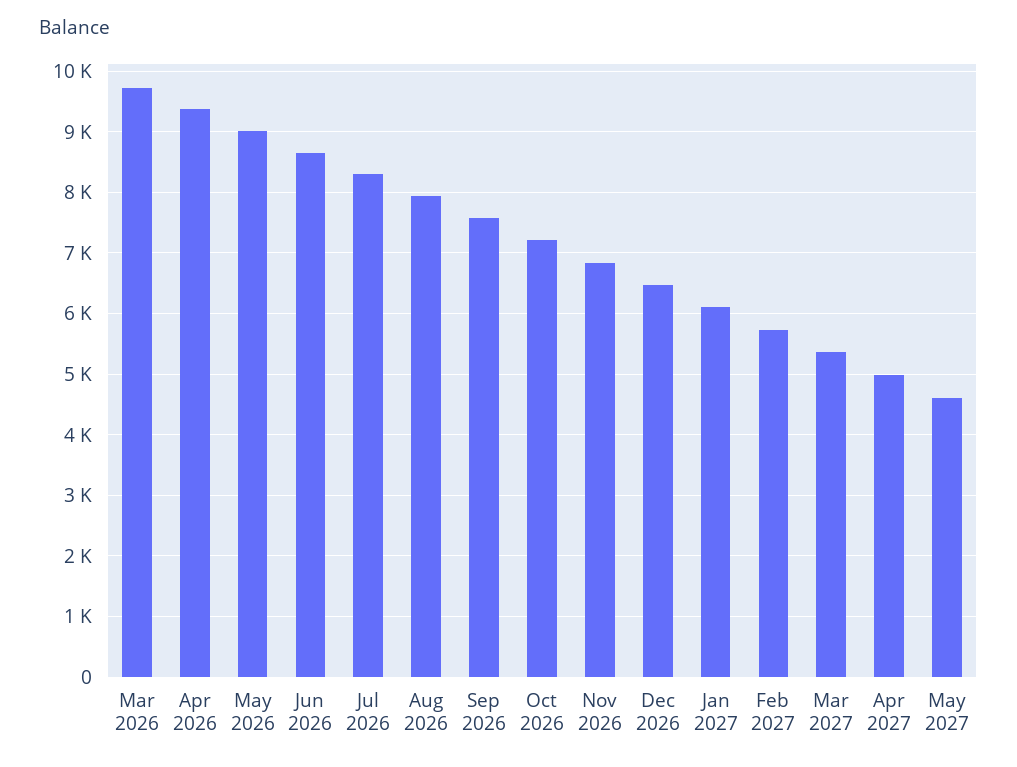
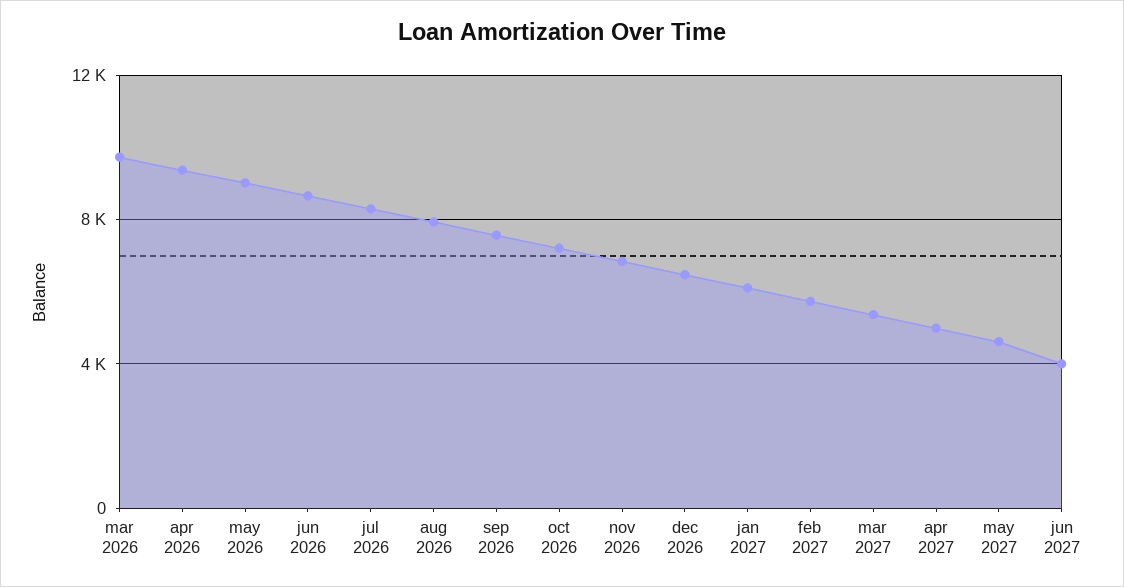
jun 2027: none -> 4000

